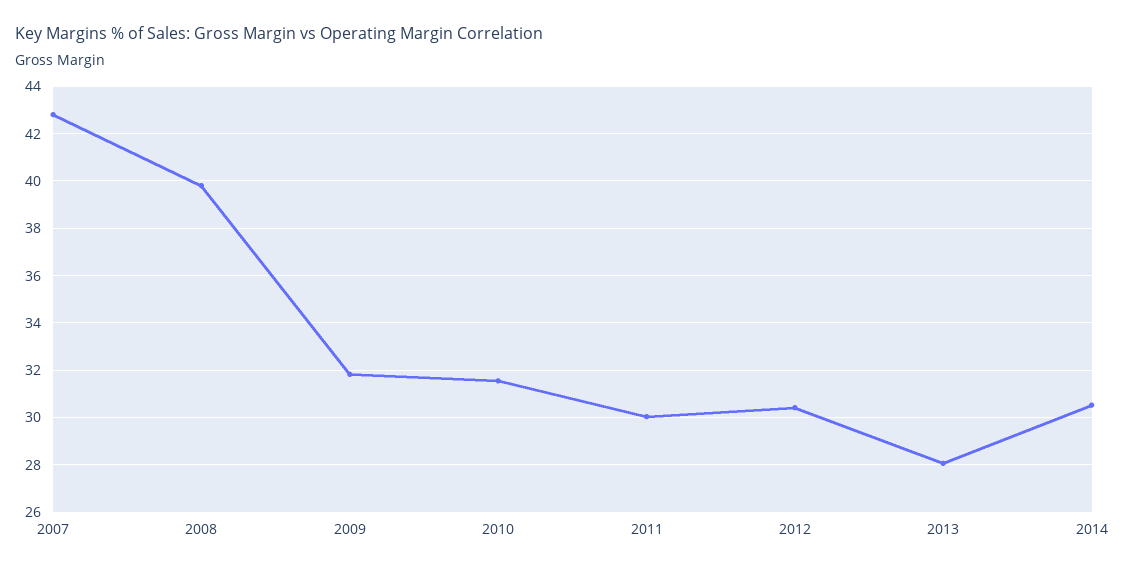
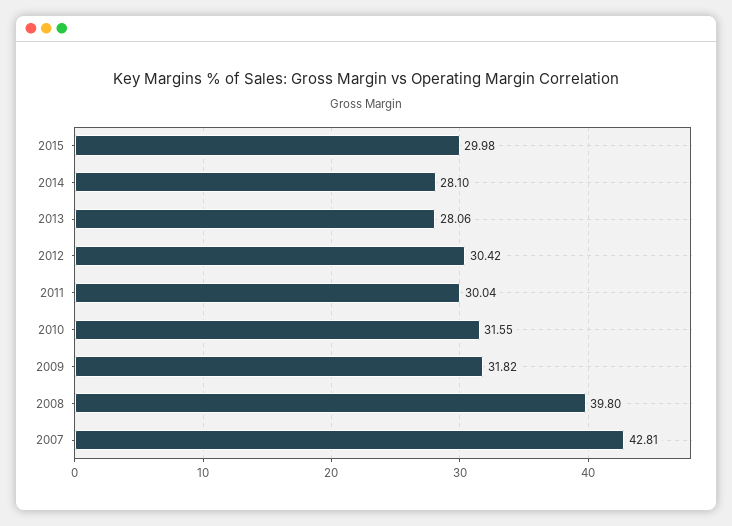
2014: 30.5 -> 28.1
2015: none -> 29.98

